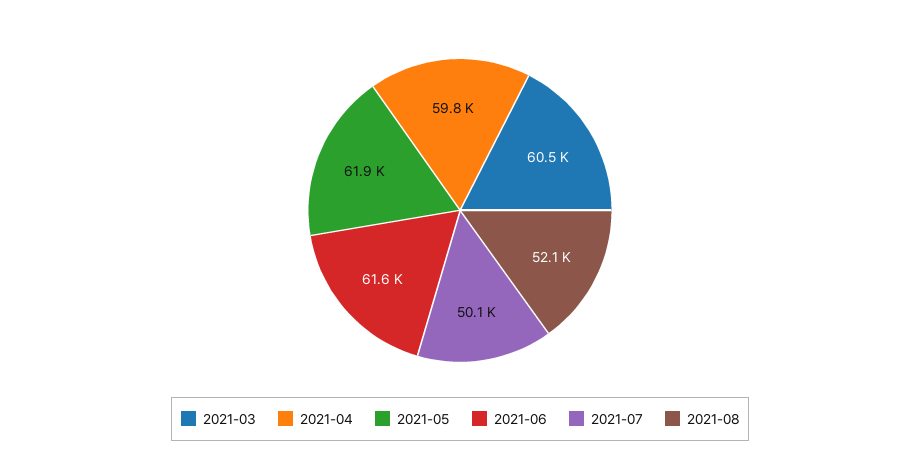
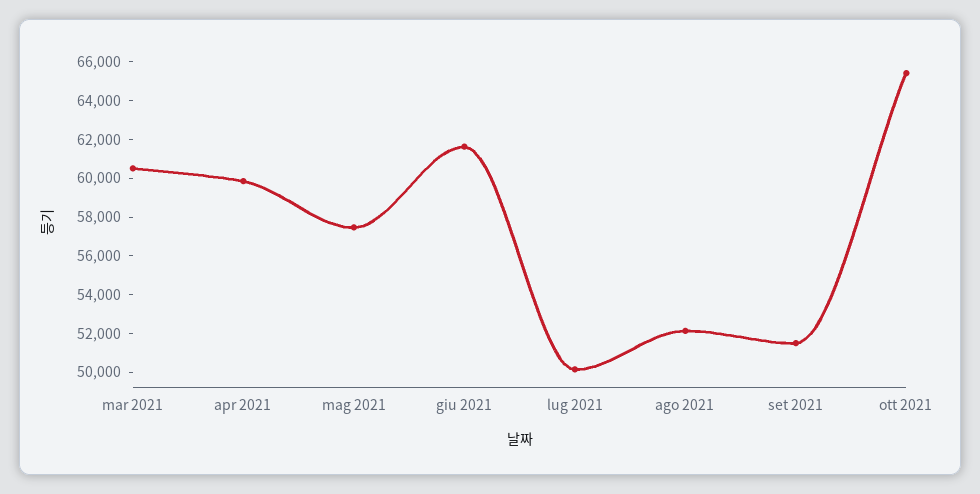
2021-05: 61900 -> 57500
set 2021: none -> 51500
ott 2021: none -> 65500

